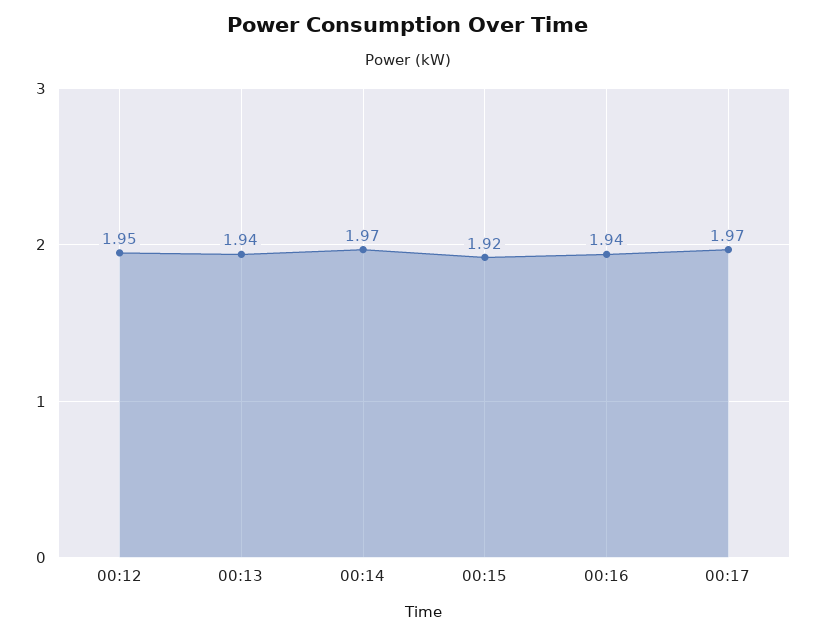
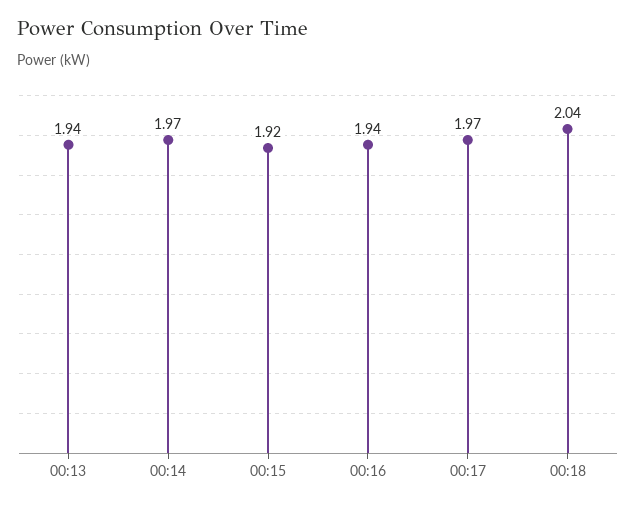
00:12: 1.95 -> none
00:18: none -> 2.04

